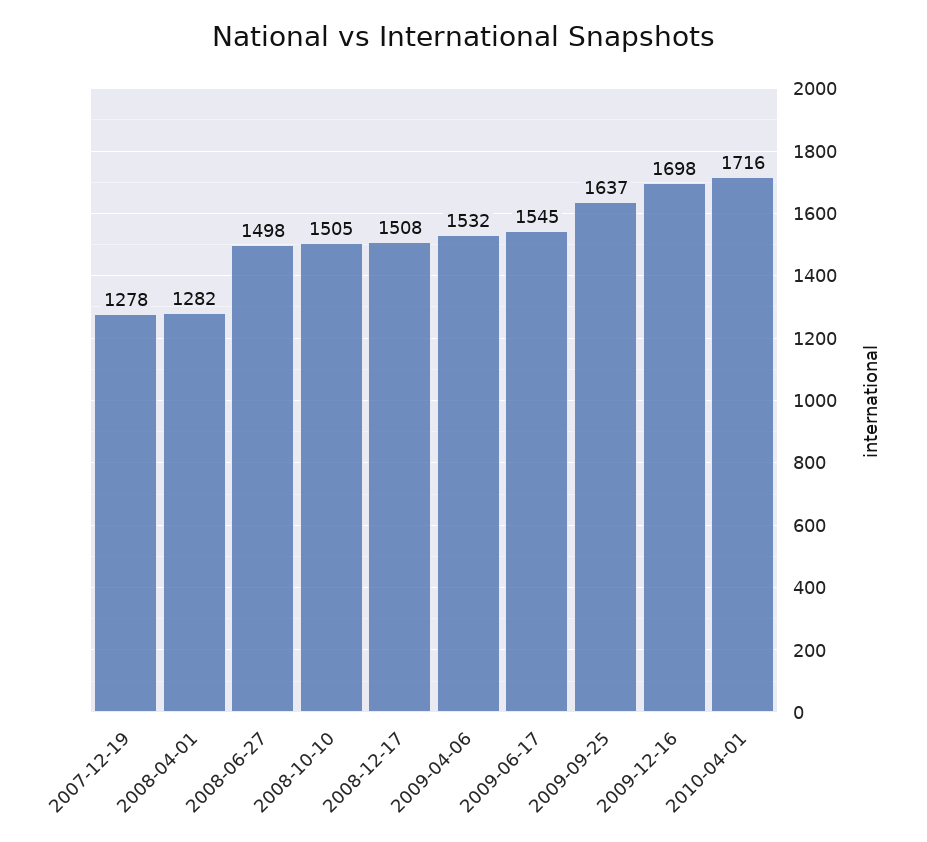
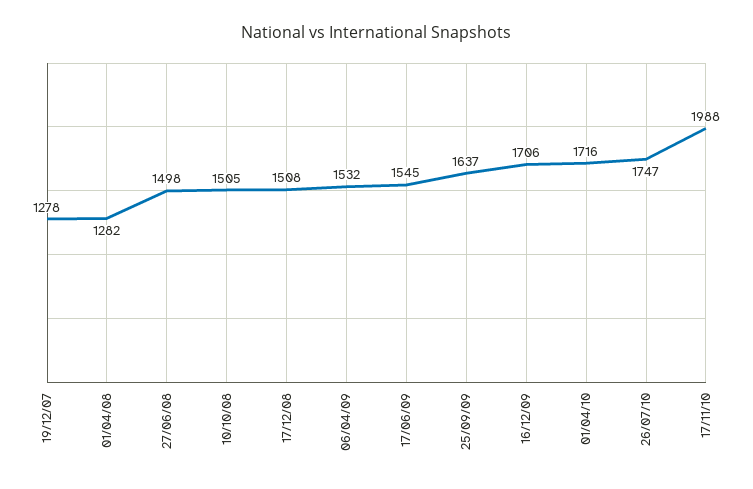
2009-12-16: 1698 -> 1706
26/07/10: none -> 1747
17/11/10: none -> 1988

